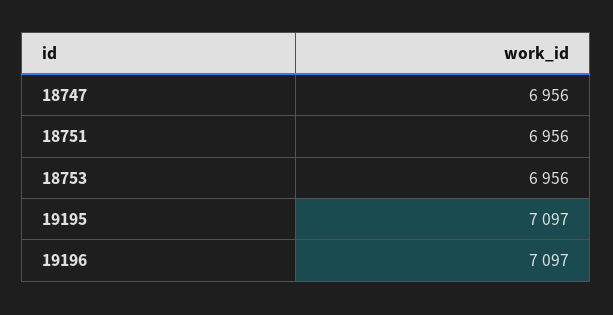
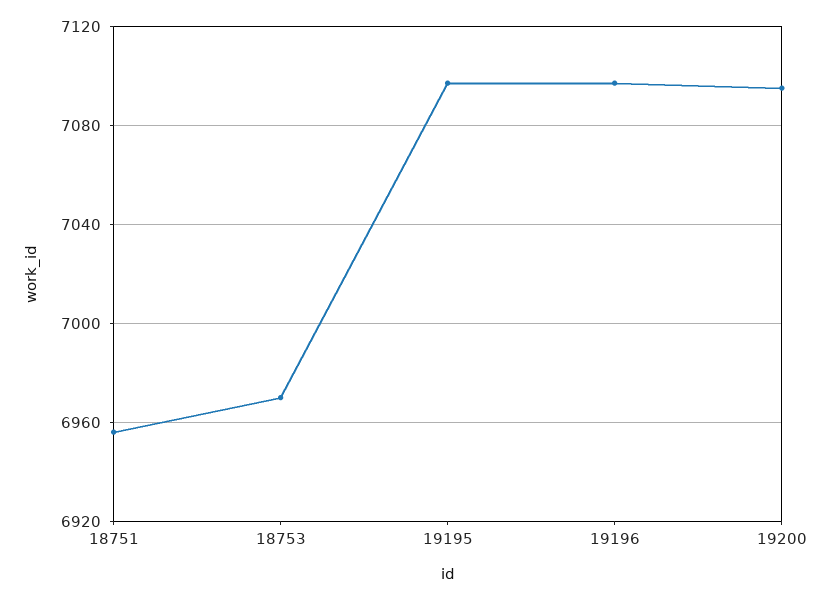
18747: 6956 -> none
18753: 6956 -> 6970
19200: none -> 7095

